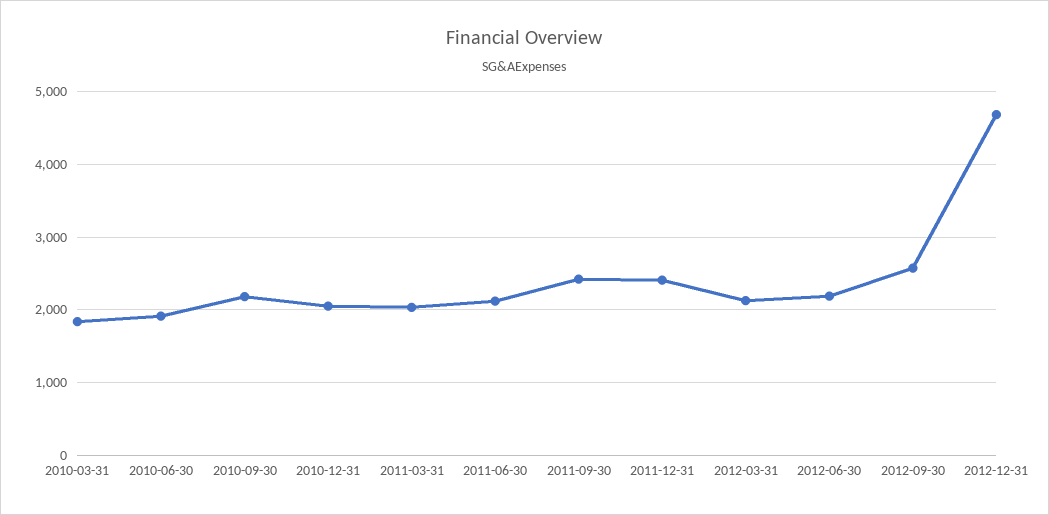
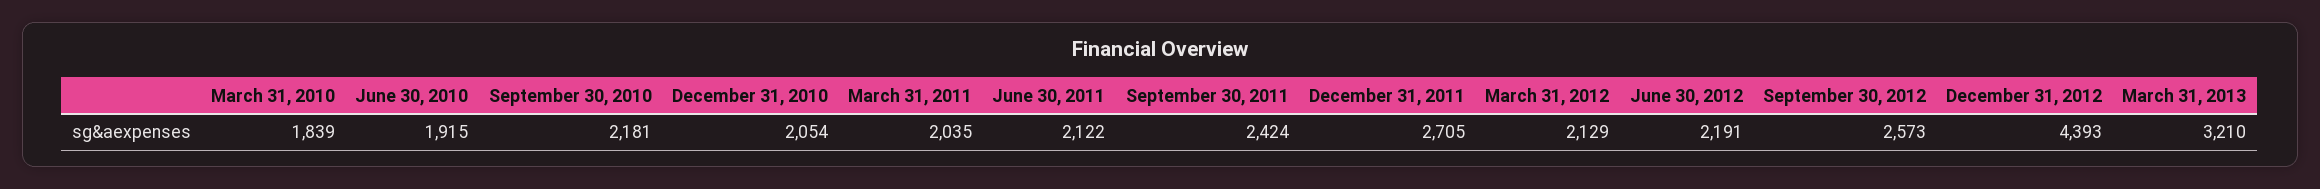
2011-12-31: 2400 -> 2705
2012-12-31: 4700 -> 4393
March 31, 2013: none -> 3210

